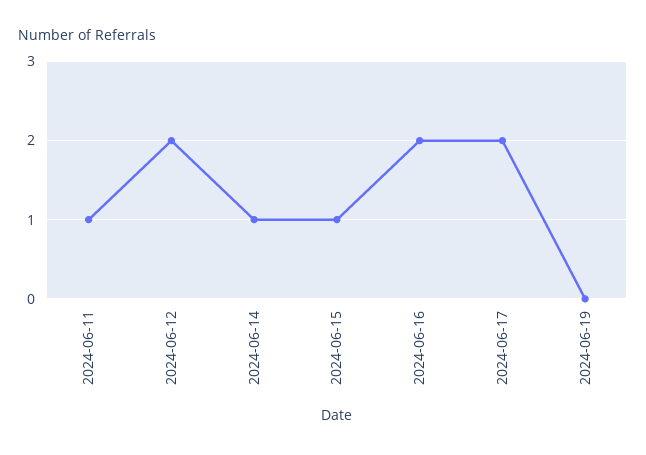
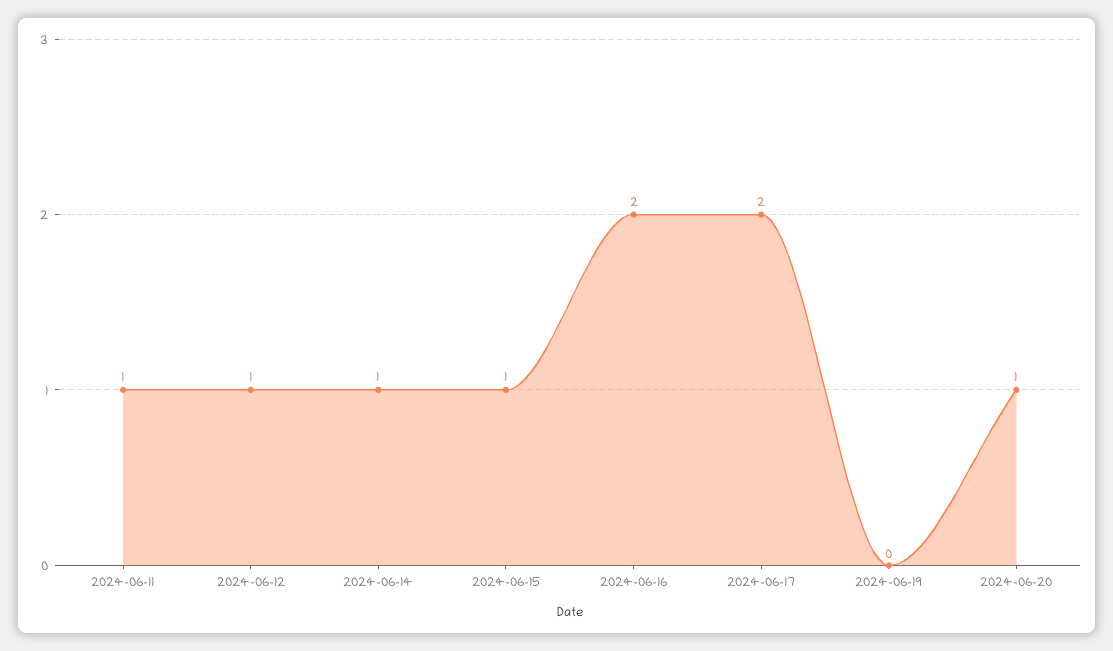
2024-06-12: 2 -> 1
2024-06-20: none -> 1

